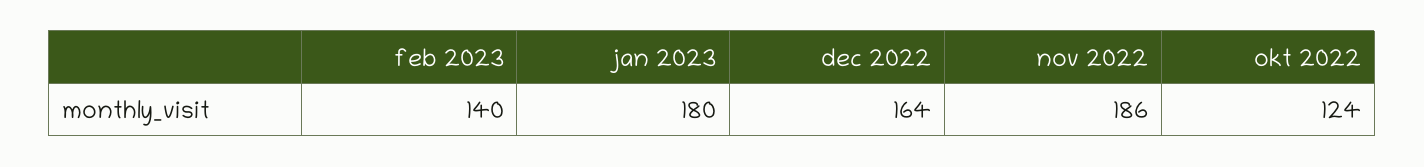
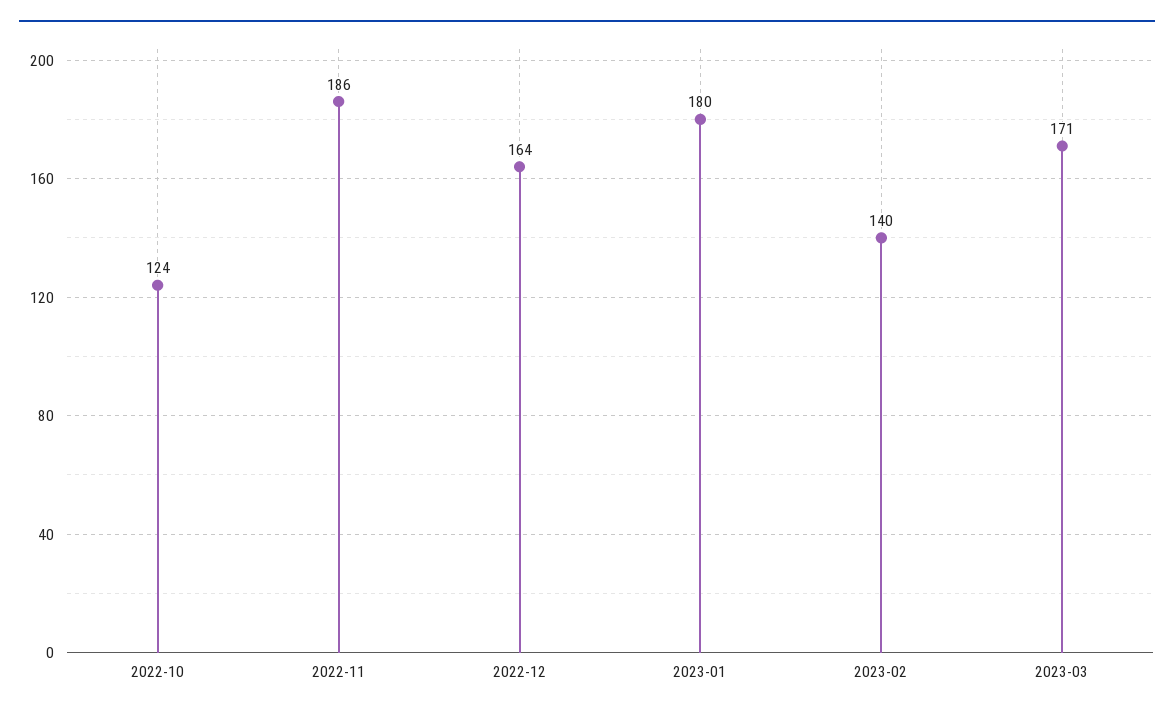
2023-03: none -> 171

